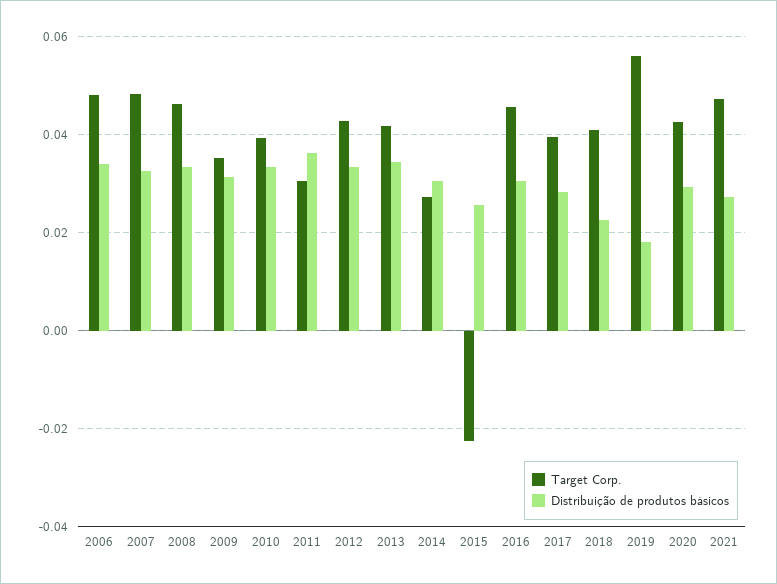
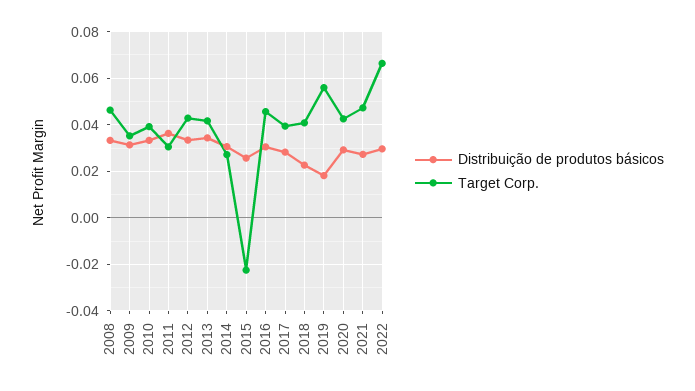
Target Corp., 2006: 0.048 -> none
Distribuição de produtos básicos, 2006: 0.034 -> none
Target Corp., 2007: 0.048 -> none
Distribuição de produtos básicos, 2007: 0.032 -> none
Distribuição de produtos básicos, 2022: none -> 0.03
Target Corp., 2022: none -> 0.065

